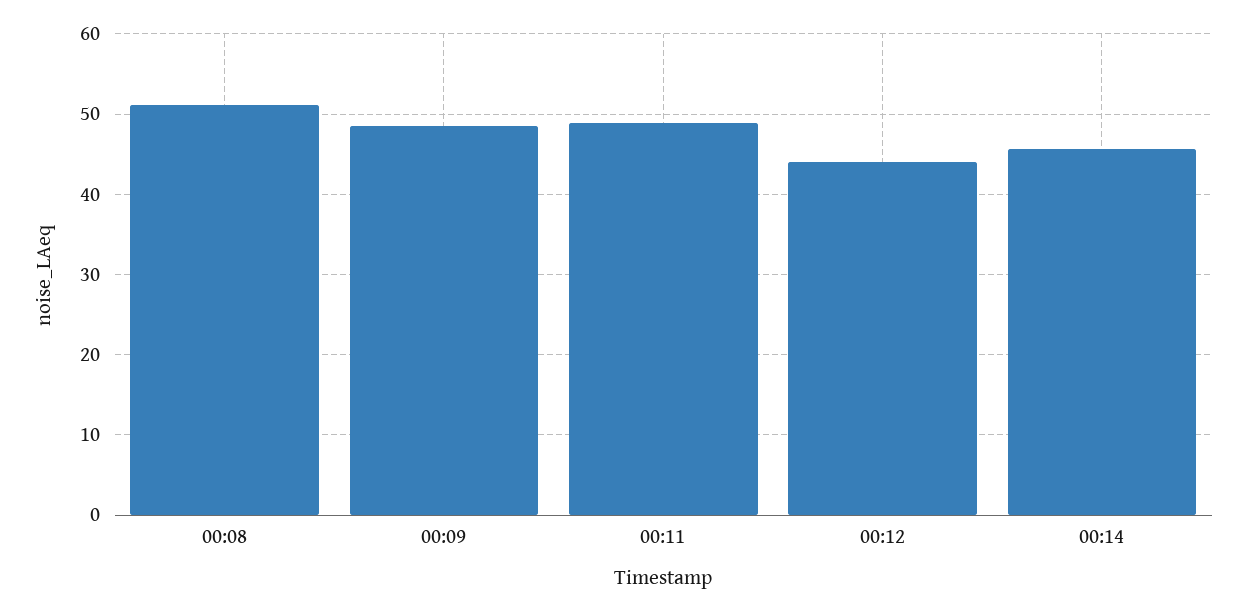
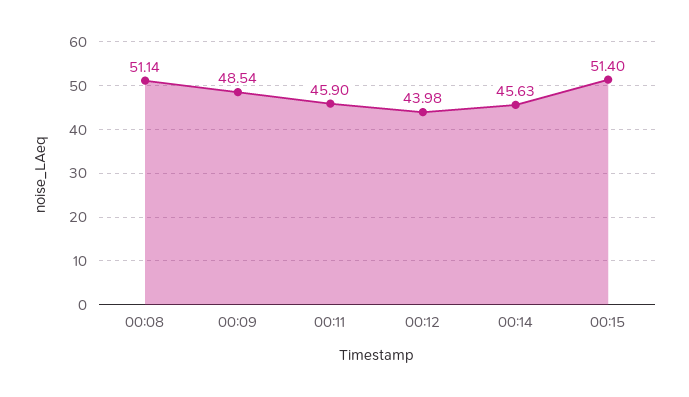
00:11: 49 -> 45.9
00:15: none -> 51.4

